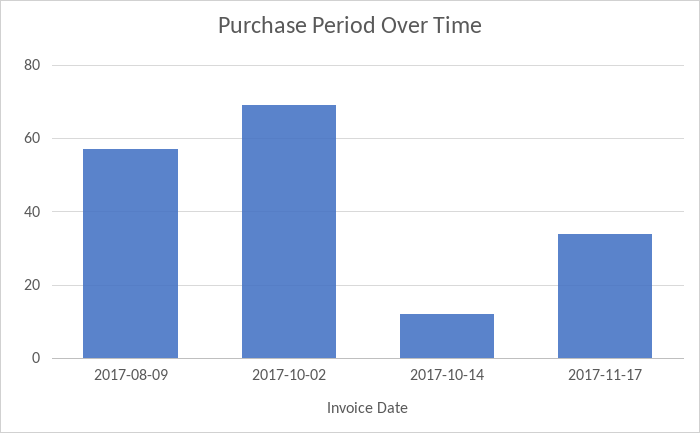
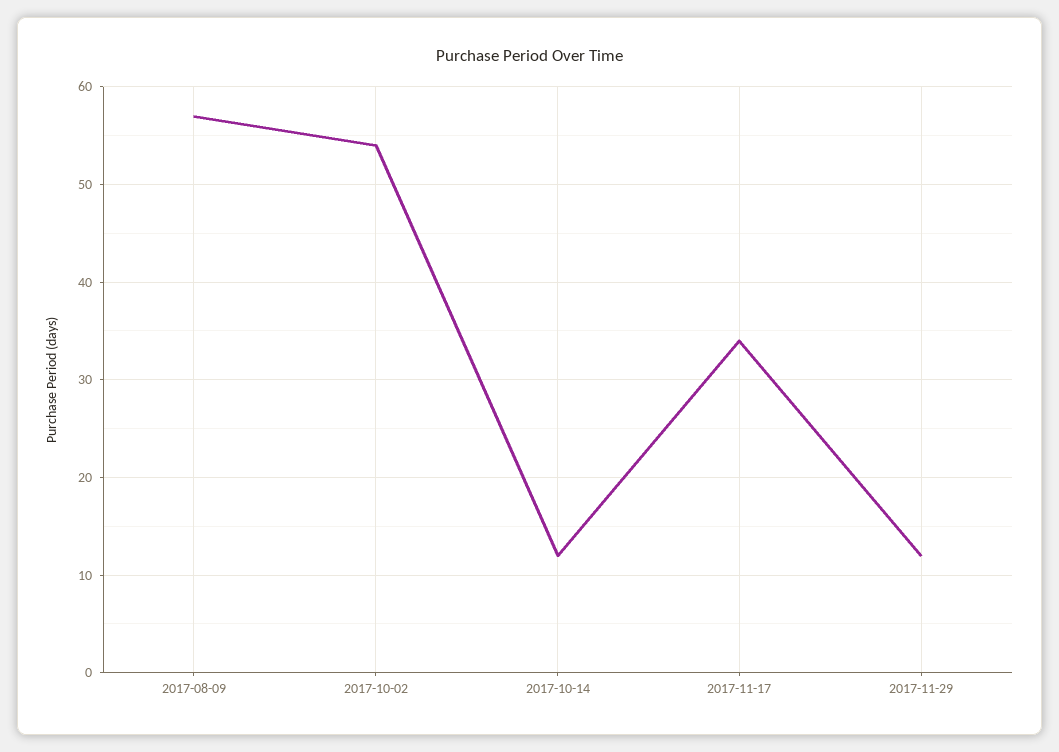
2017-10-02: 70 -> 54
2017-11-29: none -> 12

